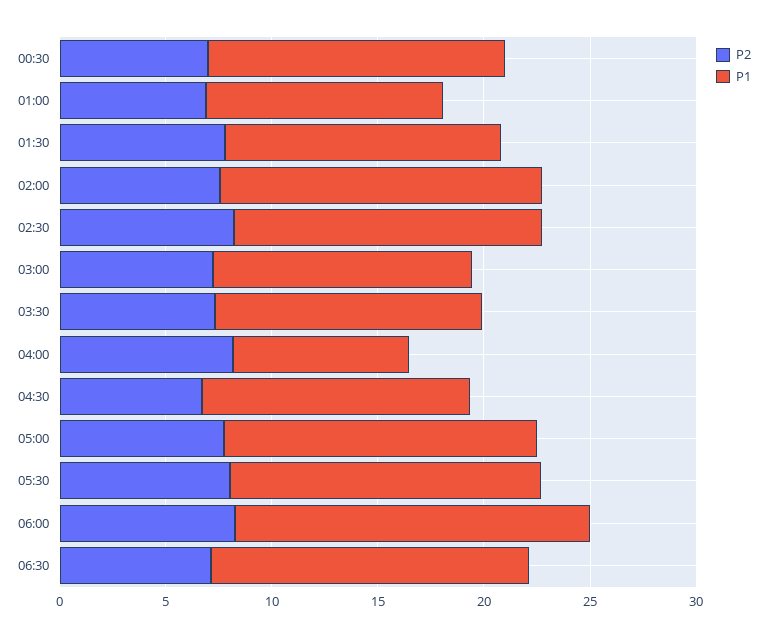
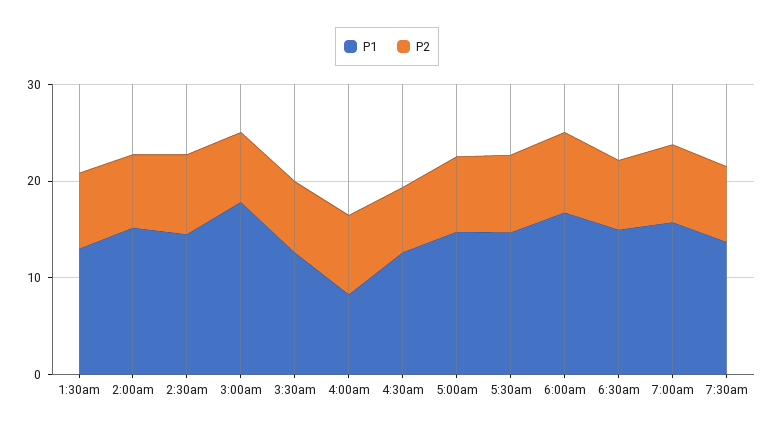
P2, 00:30: 7 -> none
P1, 00:30: 14 -> none
P2, 01:00: 7 -> none
P1, 01:00: 11 -> none
P1, 03:00: 12 -> 18
P1, 7:00am: none -> 16
P2, 7:00am: none -> 8
P1, 7:30am: none -> 14
P2, 7:30am: none -> 8

